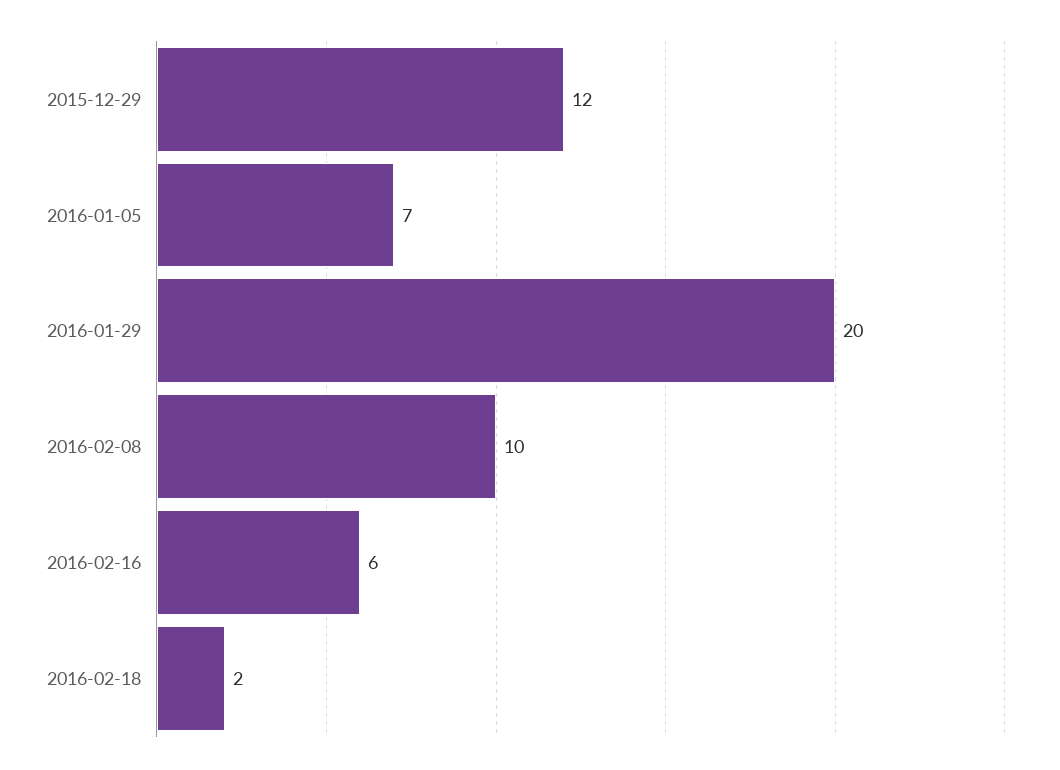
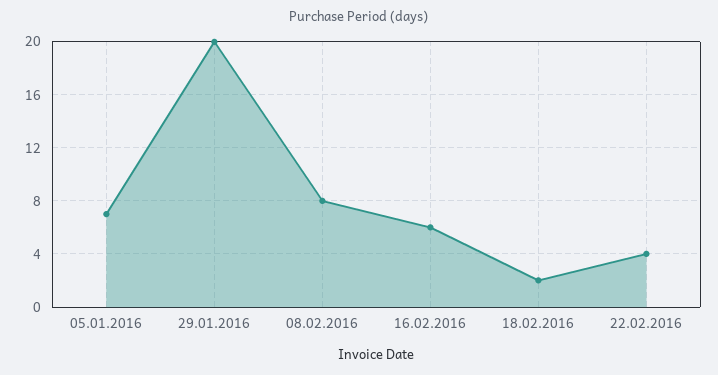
2015-12-29: 12 -> none
2016-02-08: 10 -> 8
22.02.2016: none -> 4

